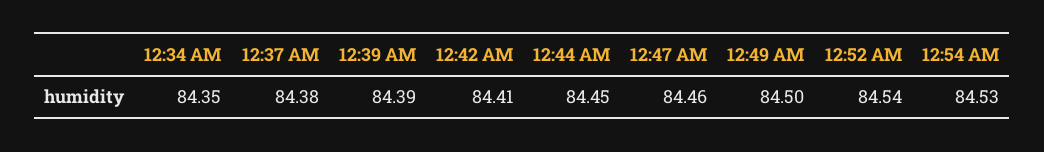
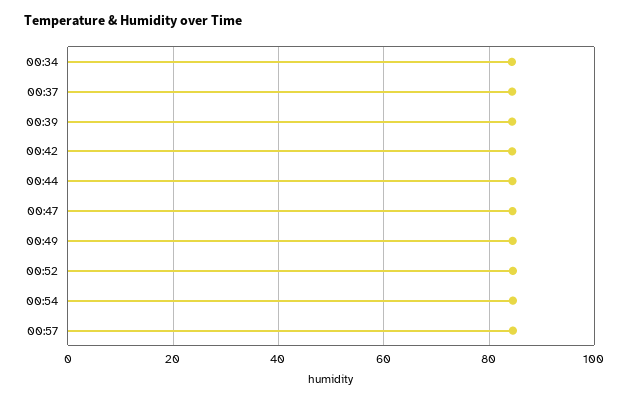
00:57: none -> 84

